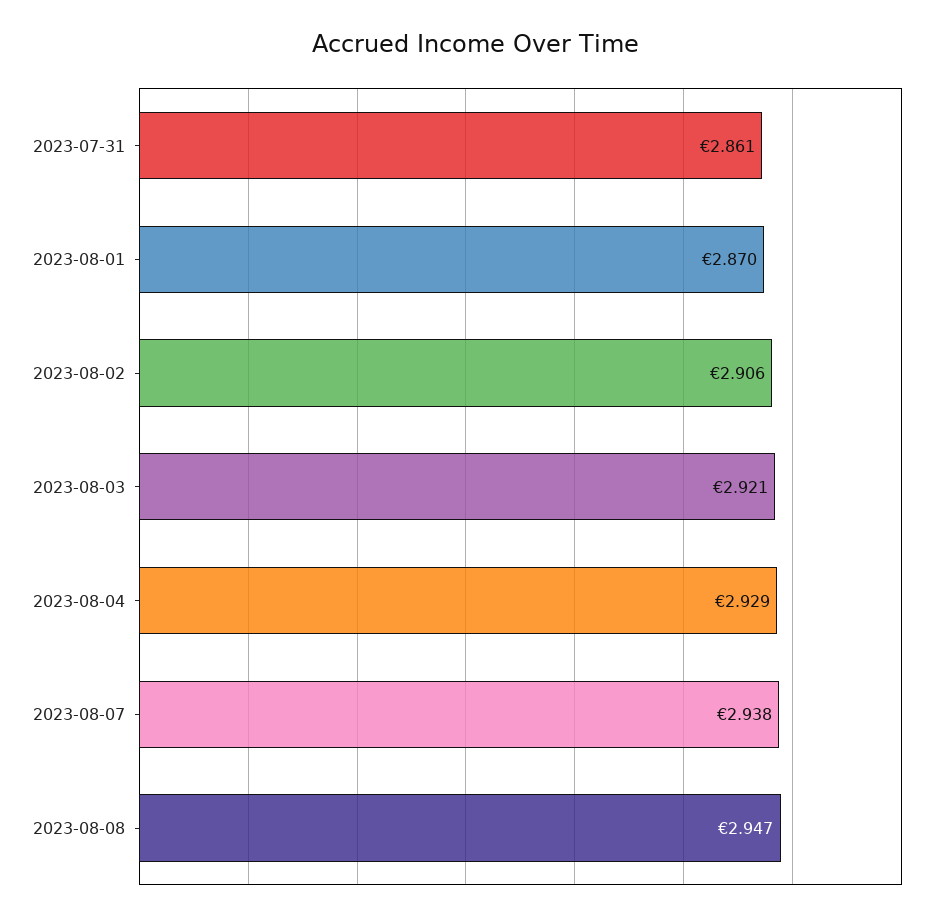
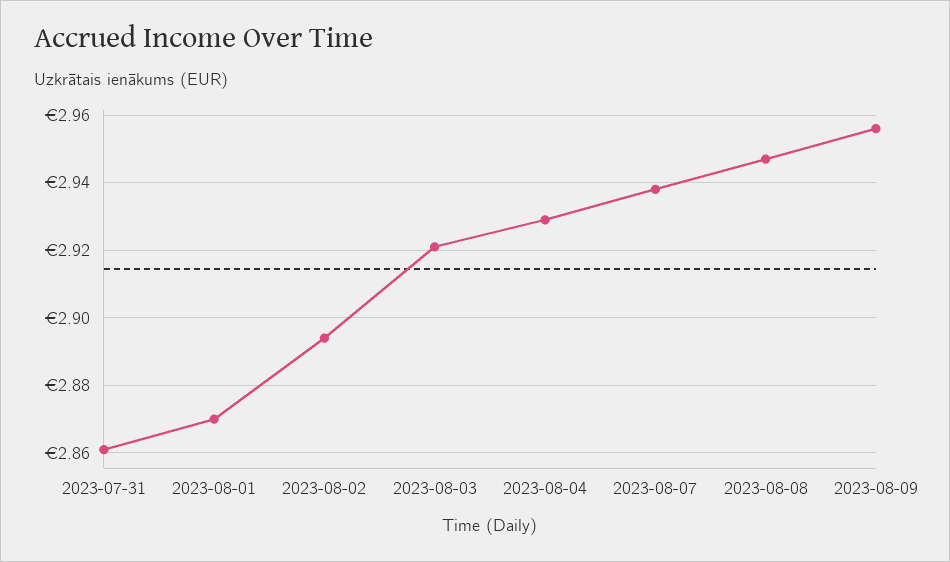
2023-08-02: 2.906 -> 2.895
2023-08-09: none -> 2.955

